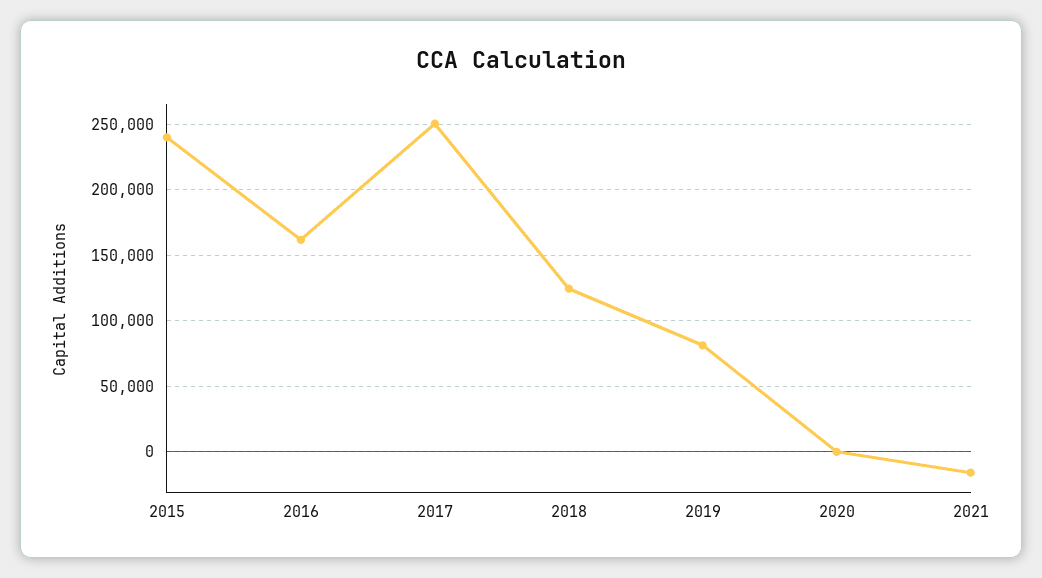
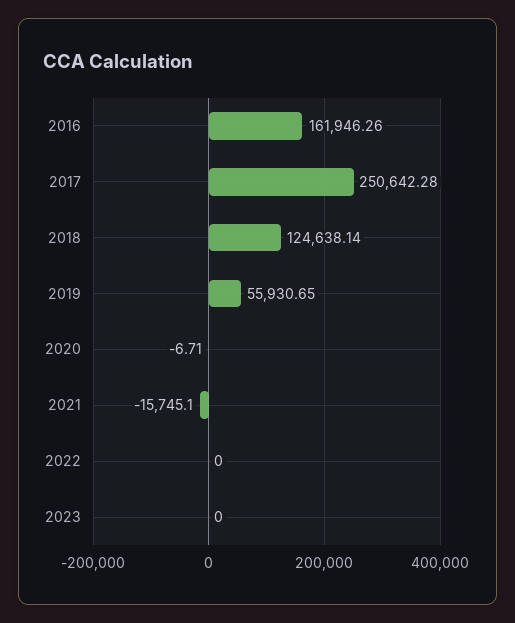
2015: 240000 -> none
2019: 80000 -> 55930.65
2022: none -> 0
2023: none -> 0

